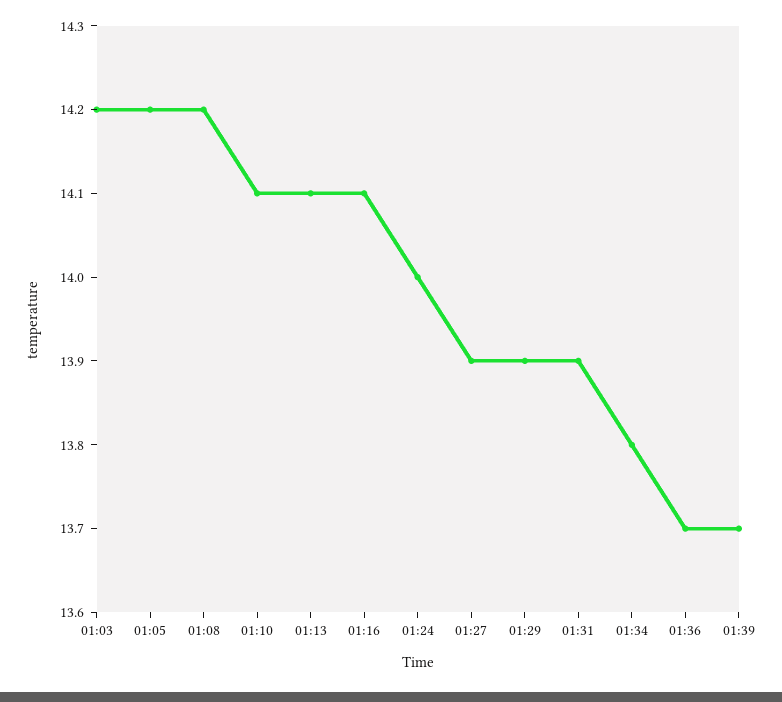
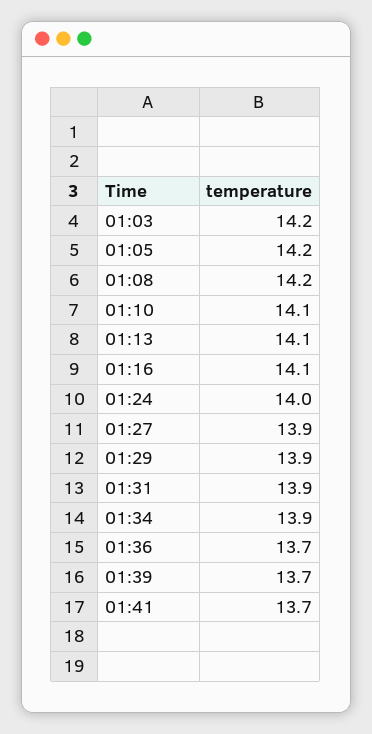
01:34: 13.8 -> 13.9
01:41: none -> 13.7

